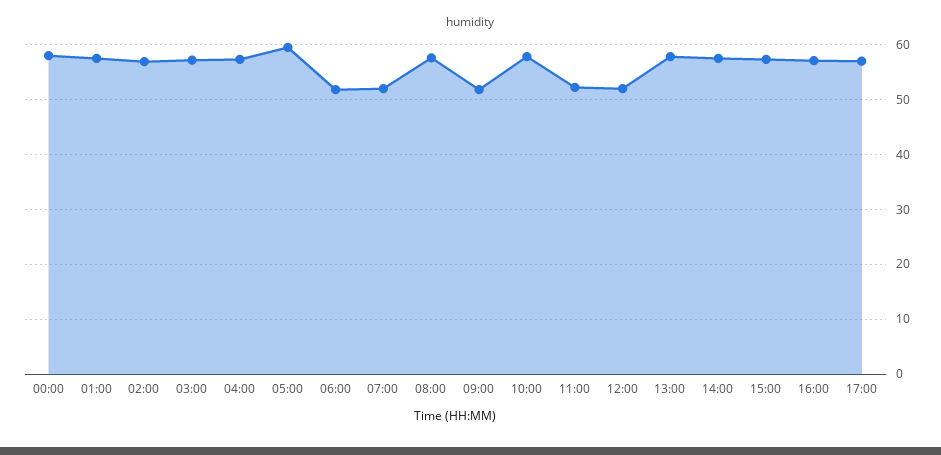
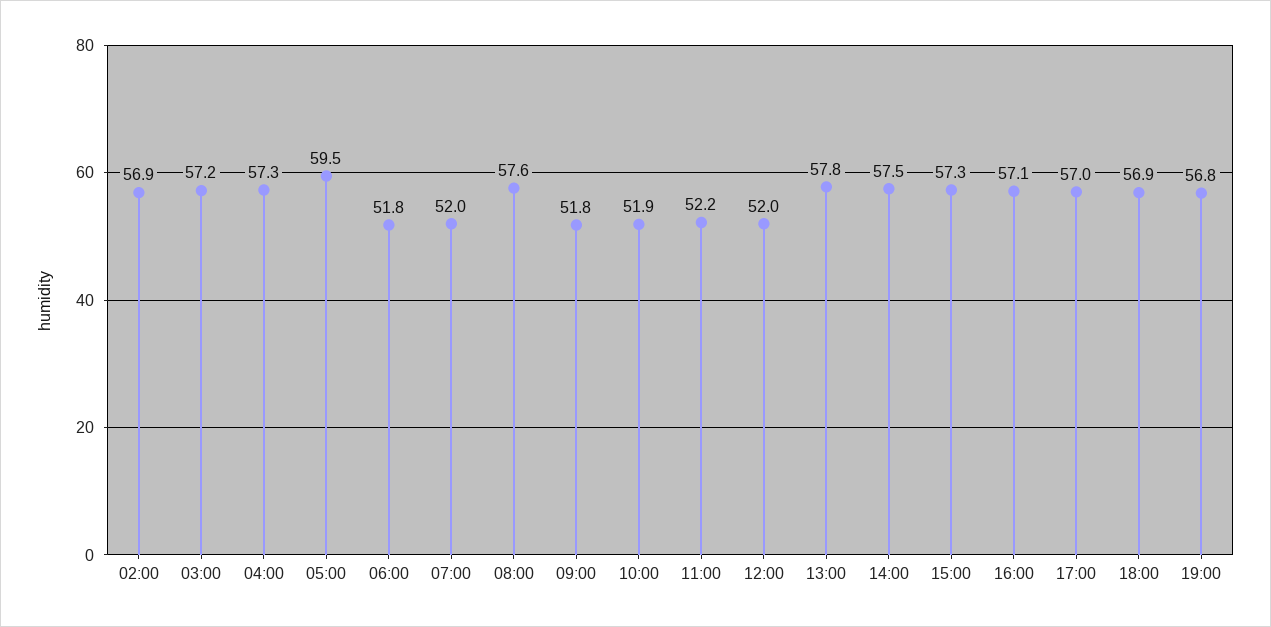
00:00: 58 -> none
01:00: 58 -> none
10:00: 58 -> 51.9
18:00: none -> 56.9
19:00: none -> 56.8

